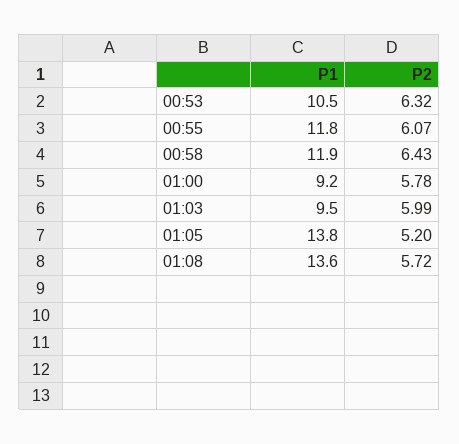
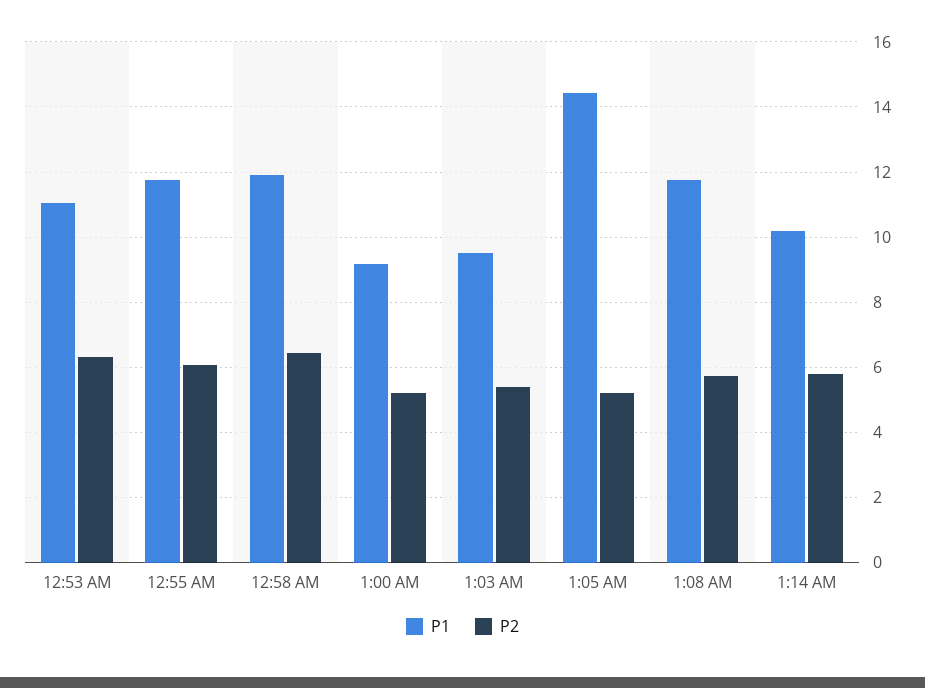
P1, 00:53: 10.5 -> 11
P2, 01:00: 5.78 -> 5.2
P2, 01:03: 5.99 -> 5.4
P1, 01:05: 13.8 -> 14.4
P1, 01:08: 13.6 -> 11.8
P1, 1:14 AM: none -> 10.2
P2, 1:14 AM: none -> 5.8

